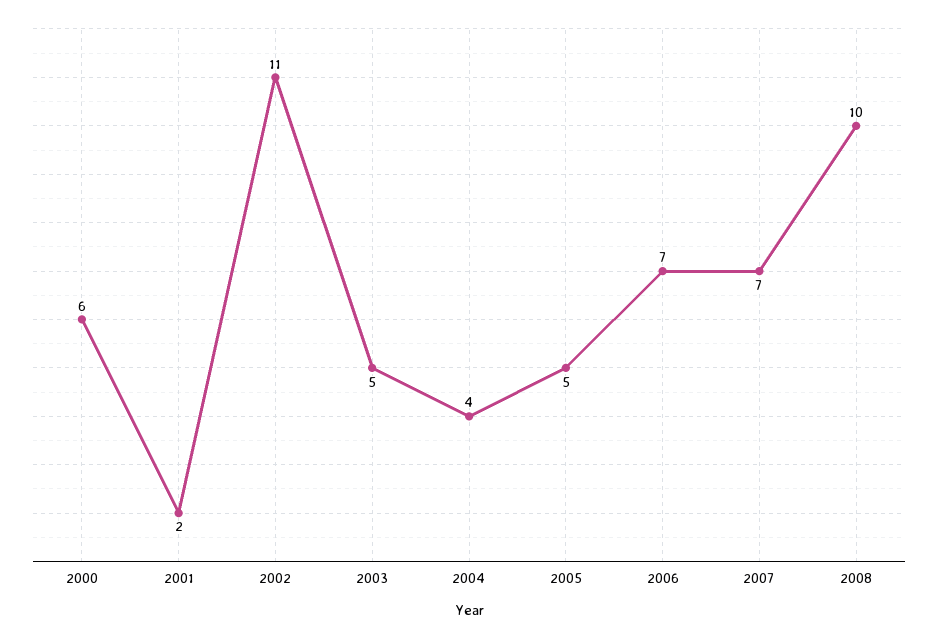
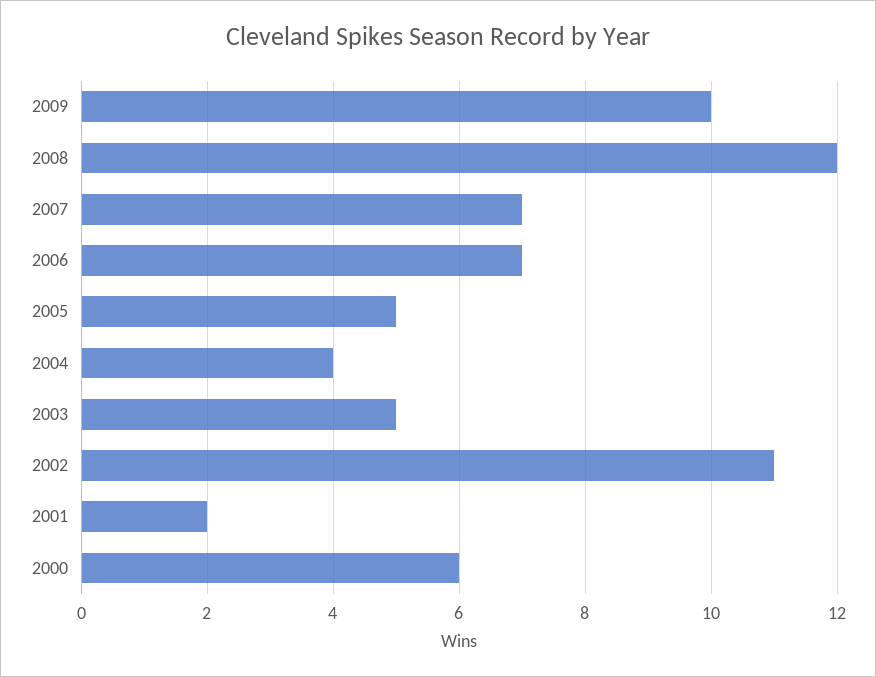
2008: 10 -> 12
2009: none -> 10

